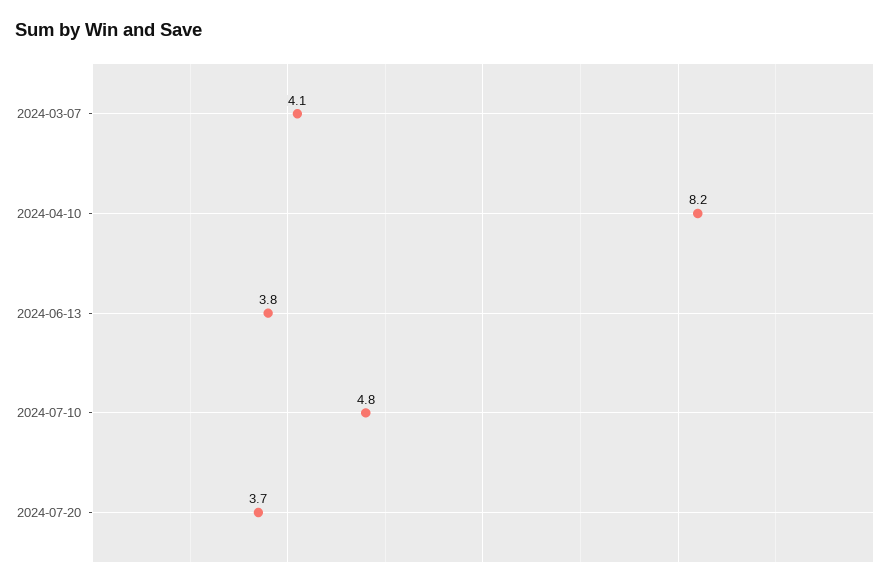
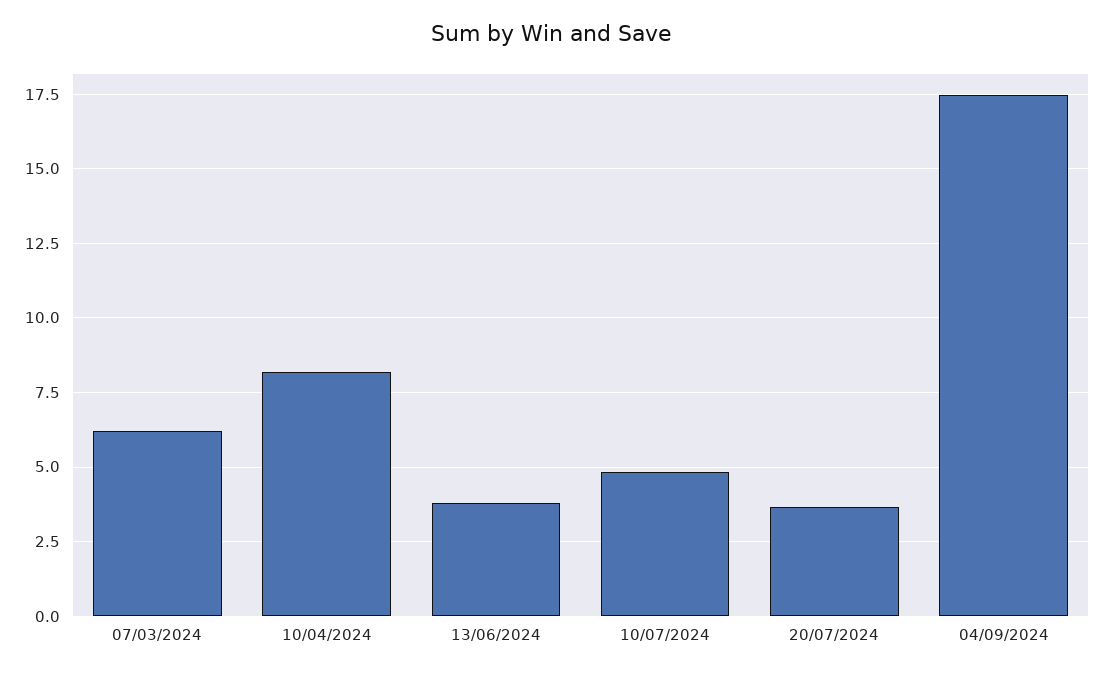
2024-03-07: 4.1 -> 6.25
04/09/2024: none -> 17.5

